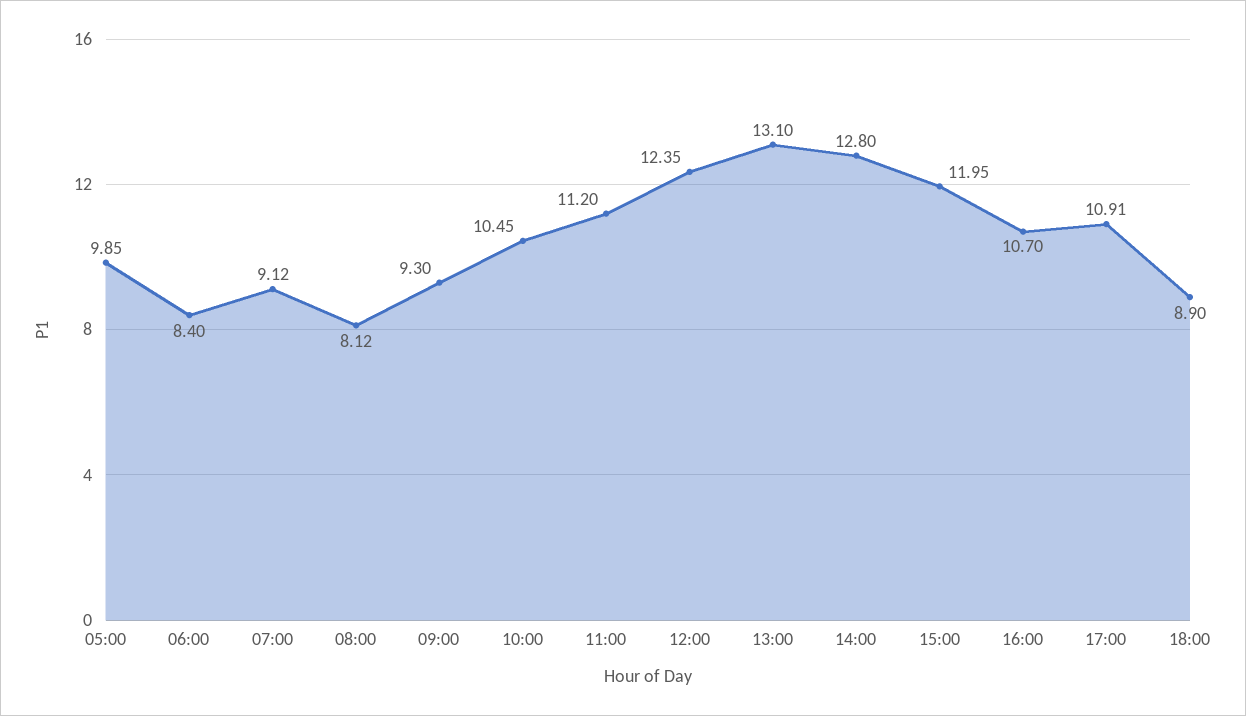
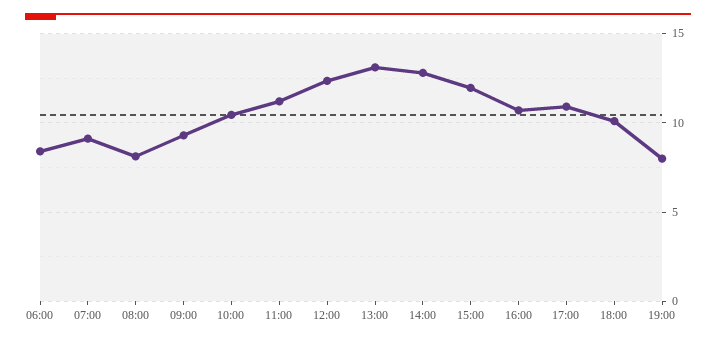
05:00: 9.85 -> none
18:00: 8.9 -> 10
19:00: none -> 8

